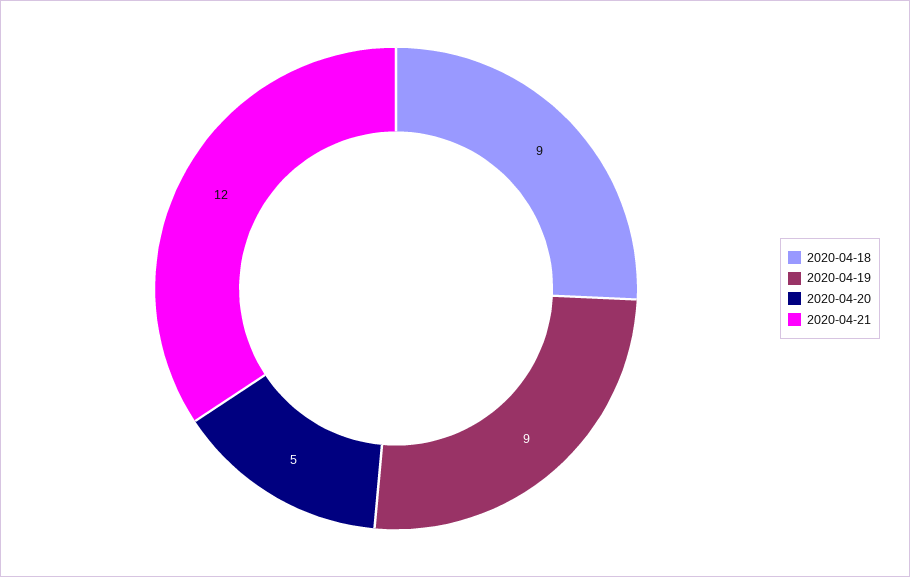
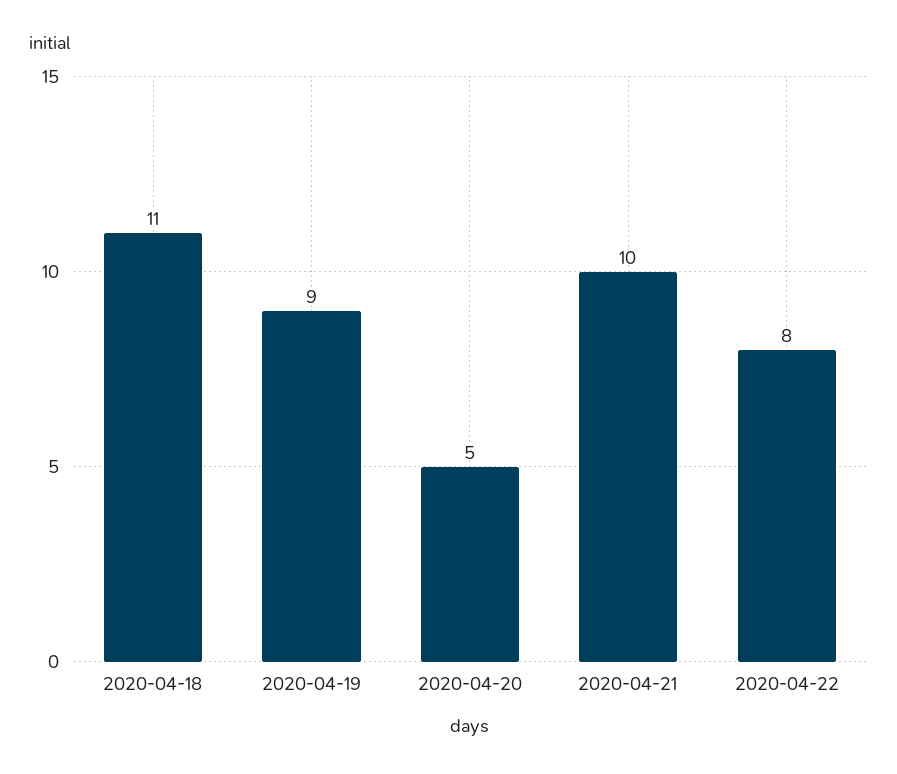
2020-04-18: 9 -> 11
2020-04-21: 12 -> 10
2020-04-22: none -> 8

